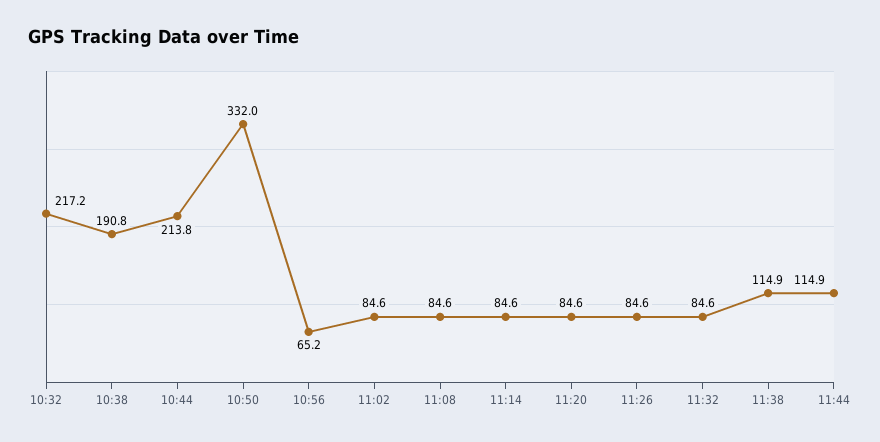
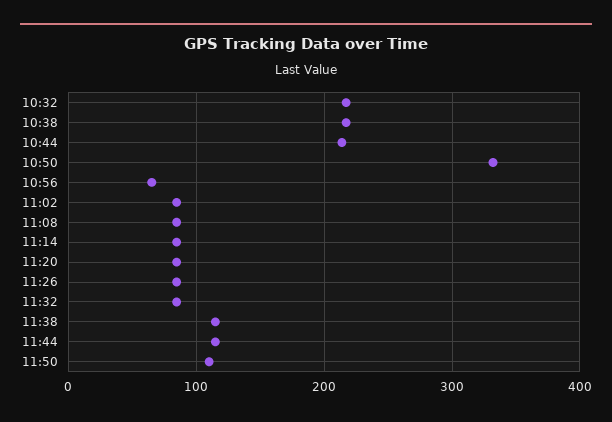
10:38: 190.8 -> 220
11:50: none -> 110

